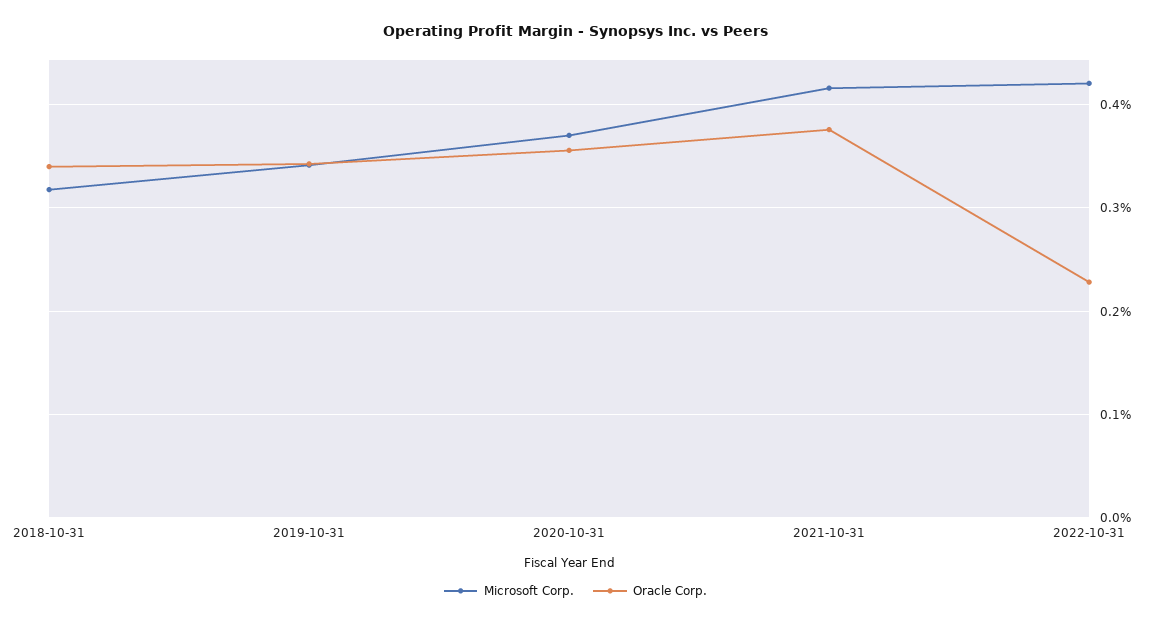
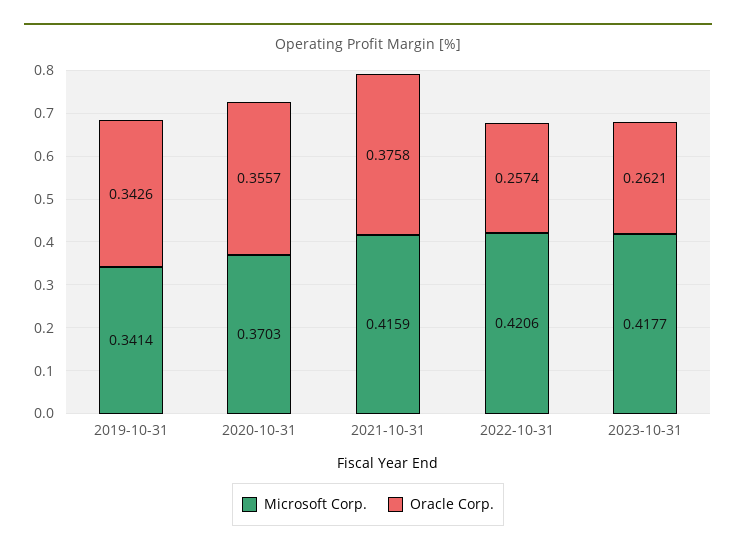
Microsoft Corp., 2018-10-31: 0.32 -> none
Oracle Corp., 2018-10-31: 0.34 -> none
Oracle Corp., 2022-10-31: 0.23 -> 0.2574
Microsoft Corp., 2023-10-31: none -> 0.4177
Oracle Corp., 2023-10-31: none -> 0.2621

